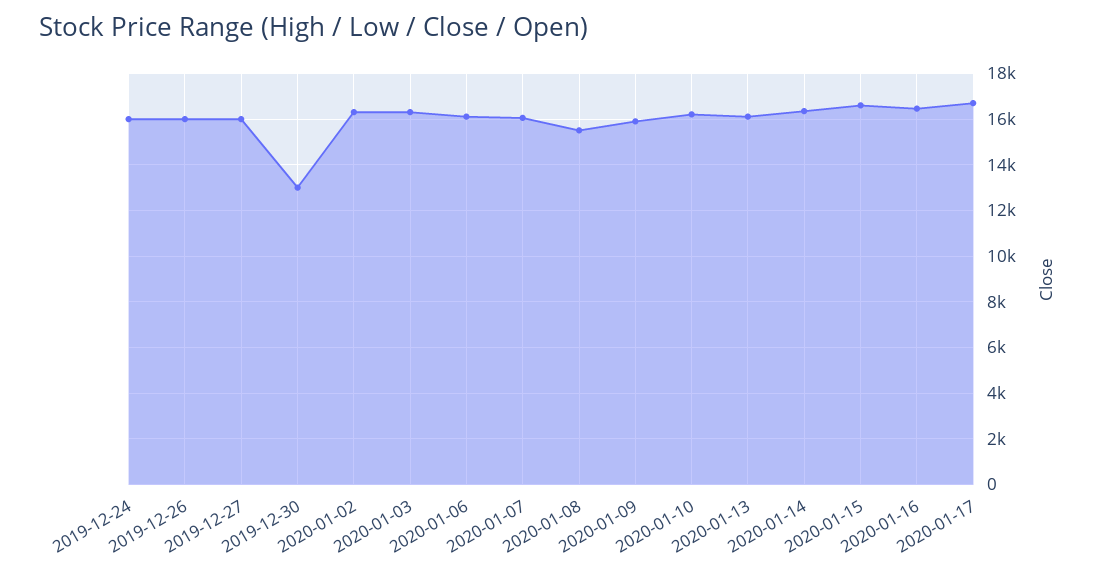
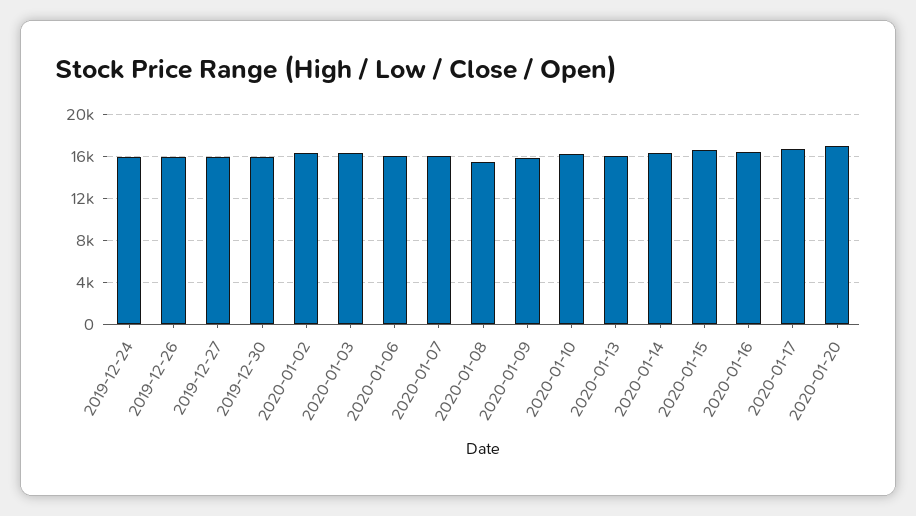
2019-12-30: 13000 -> 16000
2020-01-20: none -> 17000

